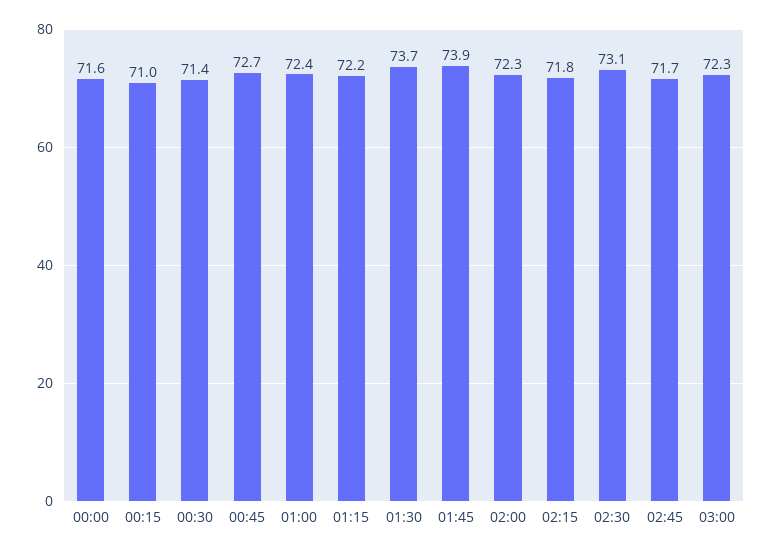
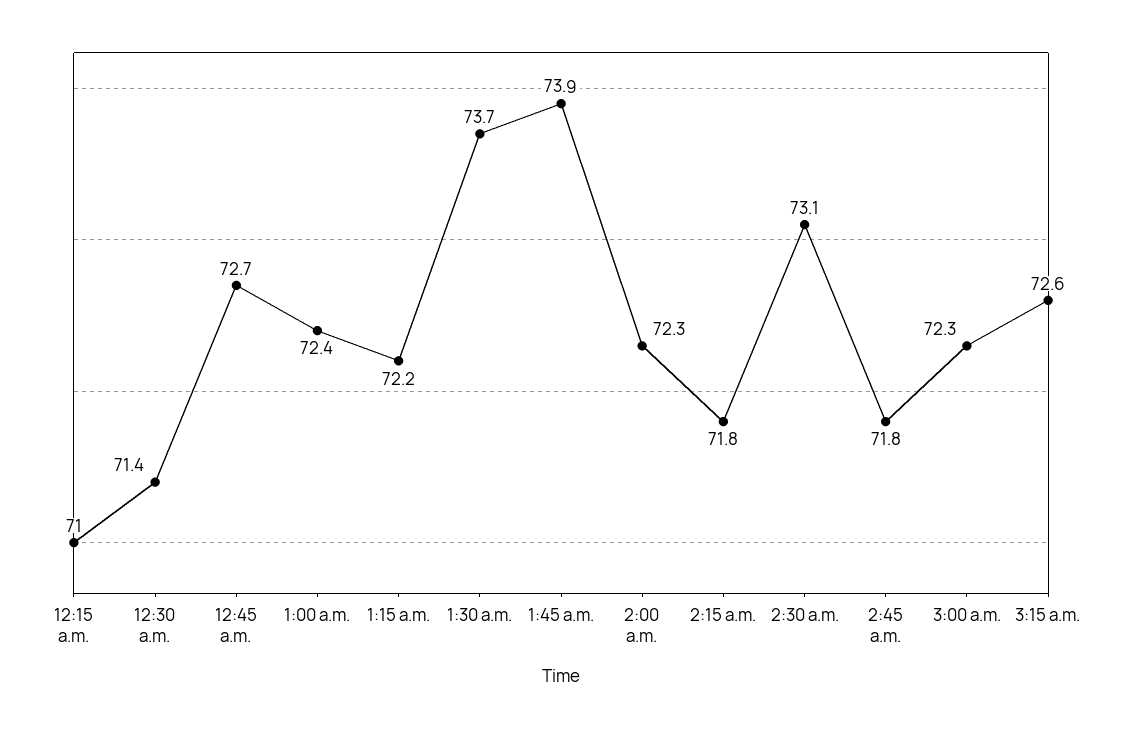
00:00: 71.6 -> none
02:45: 71.7 -> 71.8
3:15 a.m.: none -> 72.6

